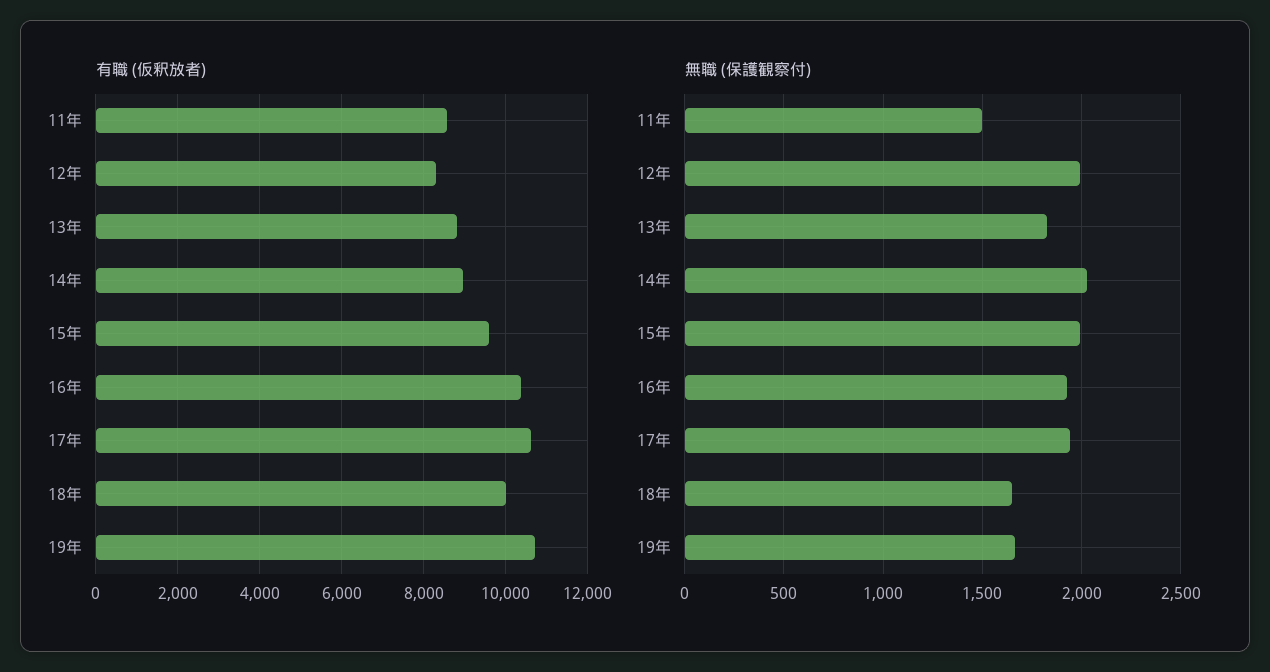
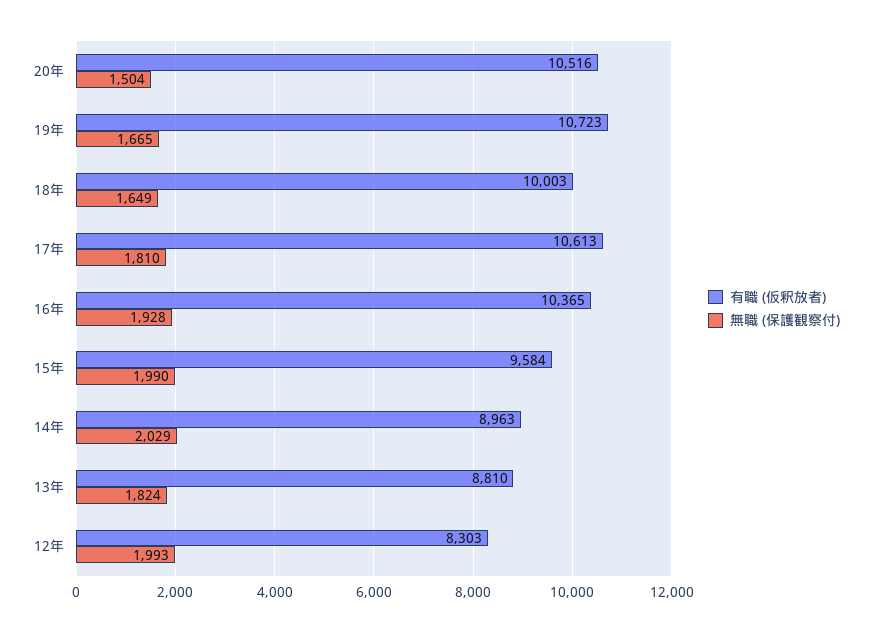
有職 (仮釈放者), 11年: 8600 -> none
無職 (保護観察付), 11年: 1500 -> none
無職 (保護観察付), 17年: 1950 -> 1810
有職 (仮釈放者), 20年: none -> 10516
無職 (保護観察付), 20年: none -> 1504

